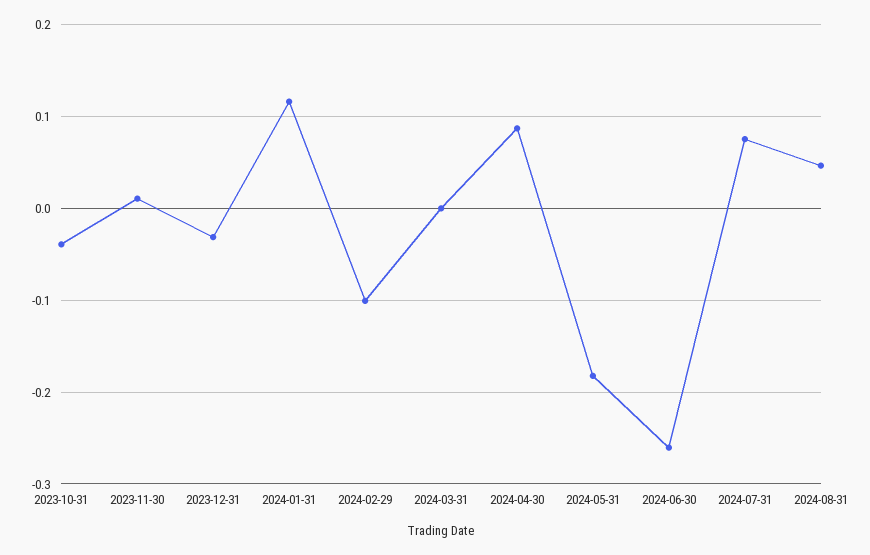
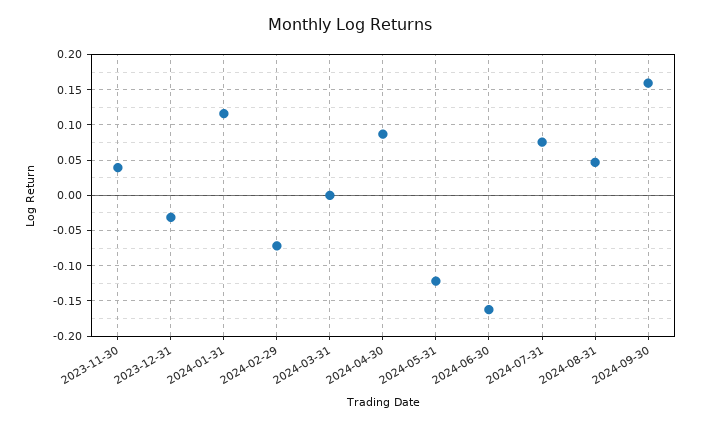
2023-10-31: -0.04 -> none
2023-11-30: 0.01 -> 0.04
2024-02-29: -0.1 -> -0.07
2024-05-31: -0.18 -> -0.12
2024-06-30: -0.26 -> -0.16
2024-09-30: none -> 0.16

